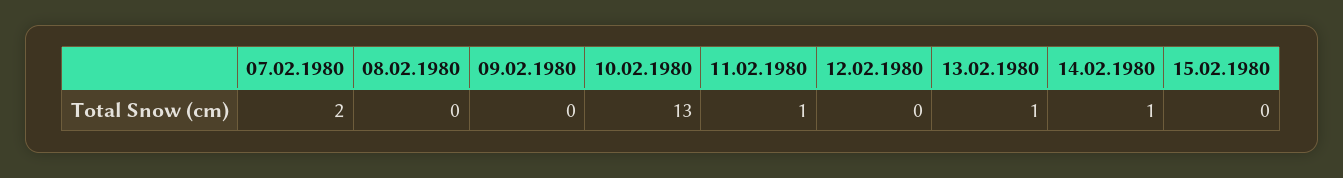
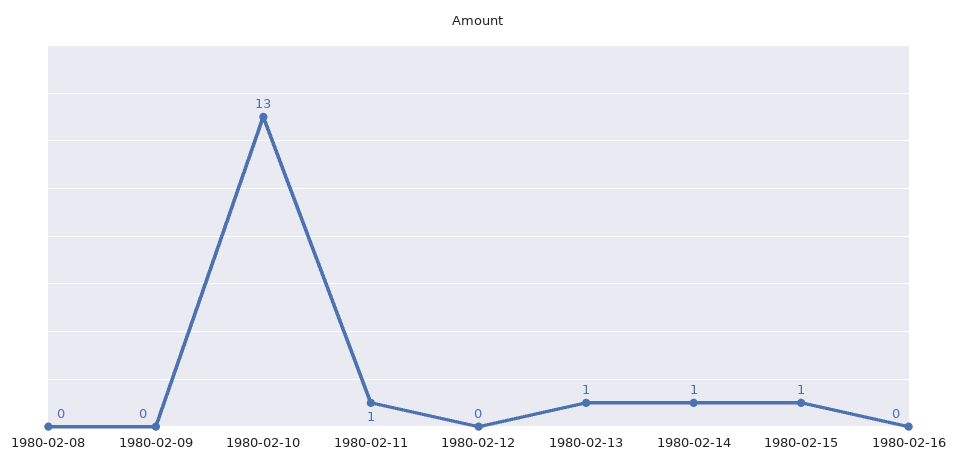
07.02.1980: 2 -> none
15.02.1980: 0 -> 1
1980-02-16: none -> 0

